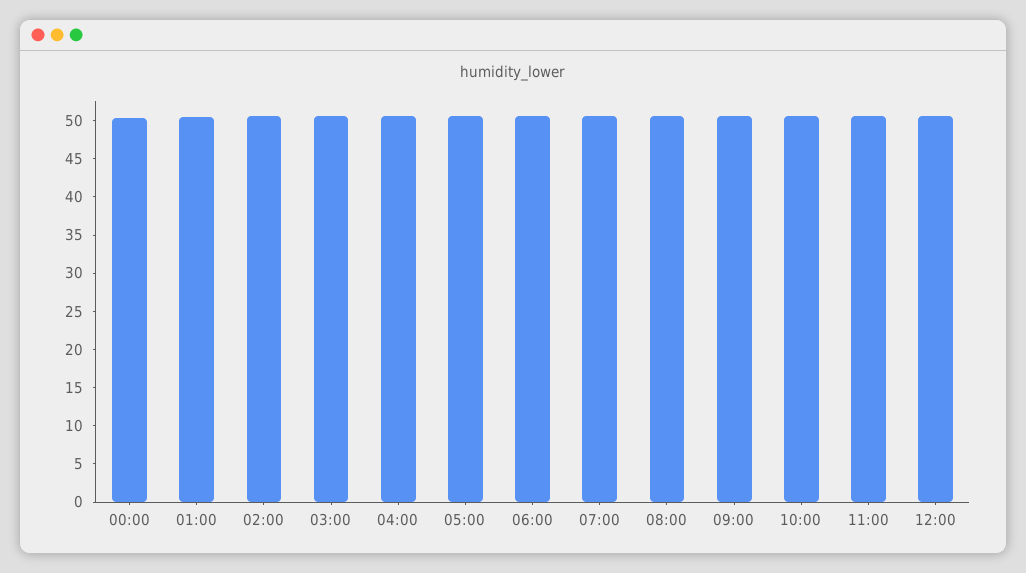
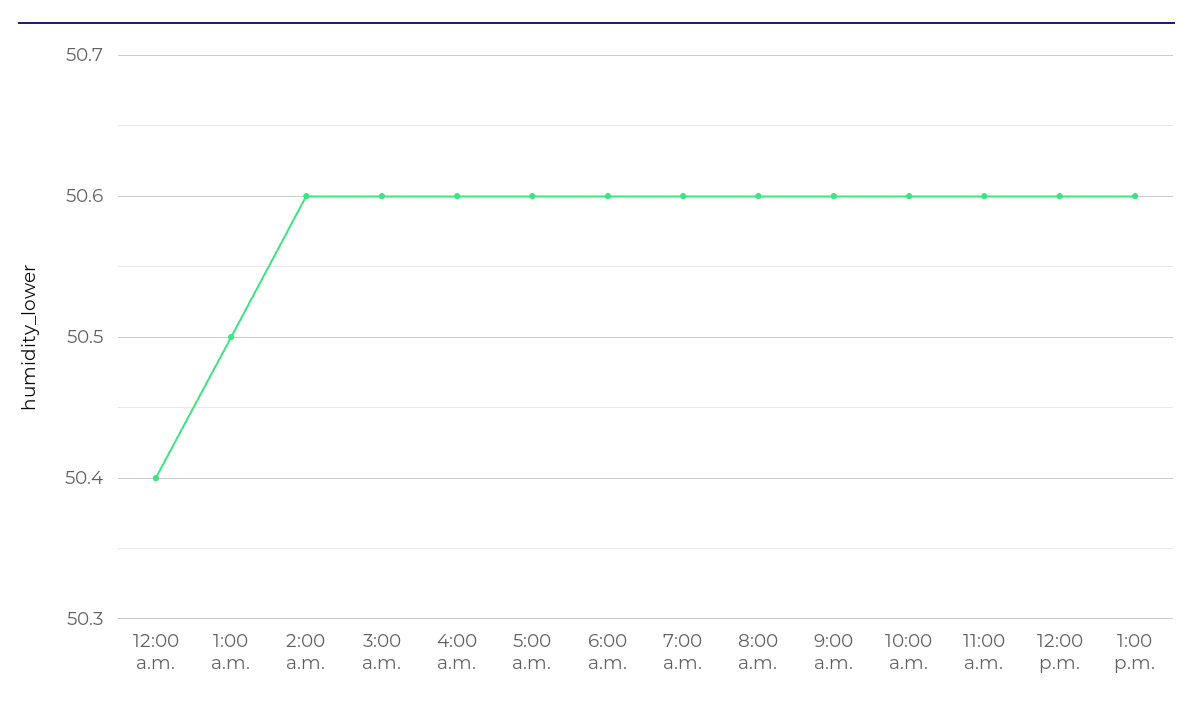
1:00 p.m.: none -> 50.6

